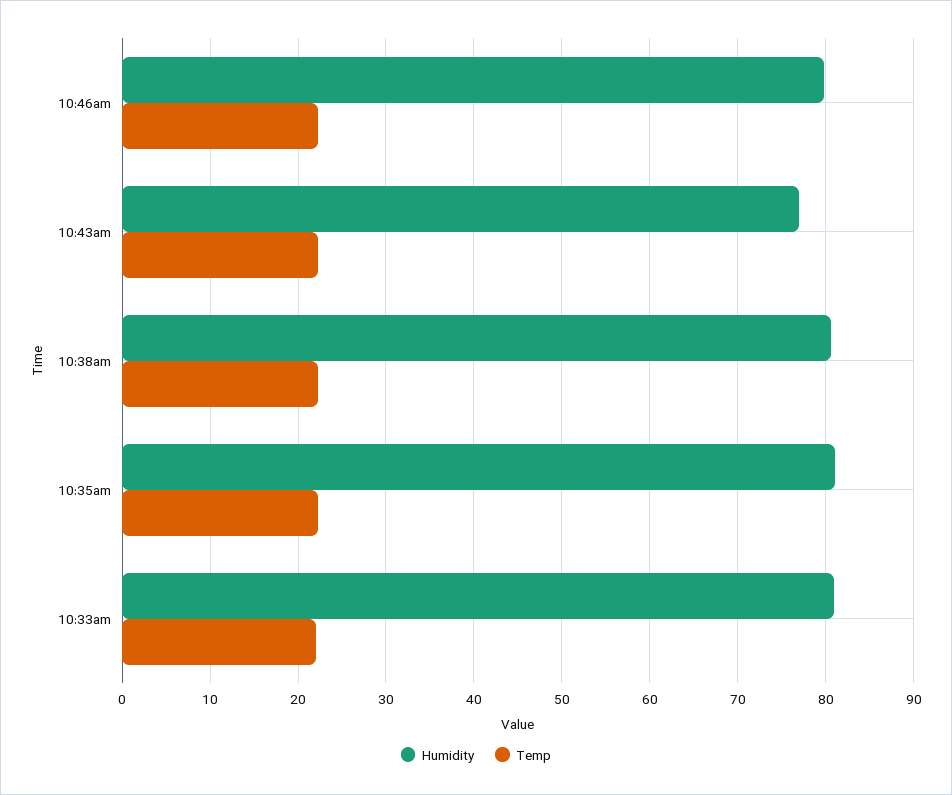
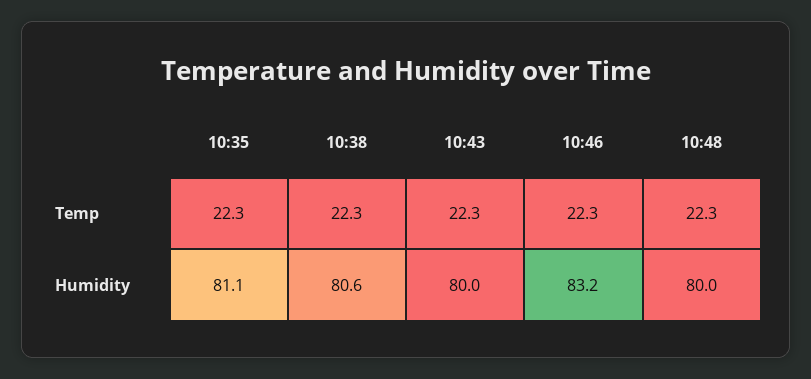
Humidity, 10:46am: 80 -> 83.2
Humidity, 10:43am: 77 -> 80
Humidity, 10:33am: 81 -> none
Temp, 10:33am: 22 -> none
Temp, 10:48: none -> 22.3
Humidity, 10:48: none -> 80

